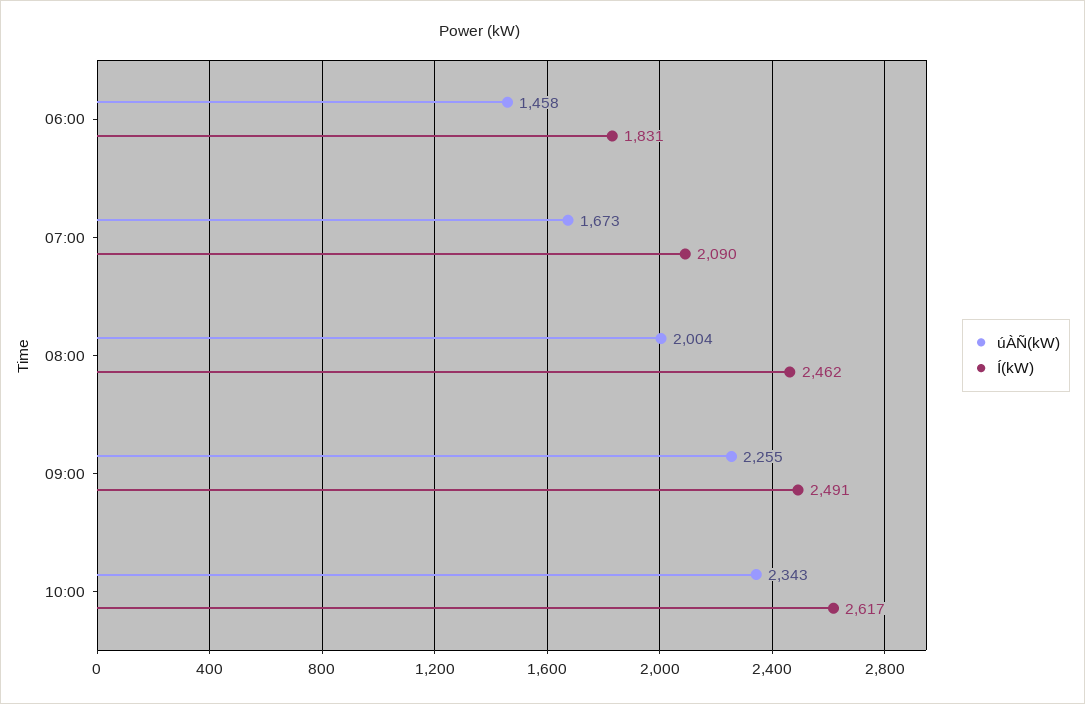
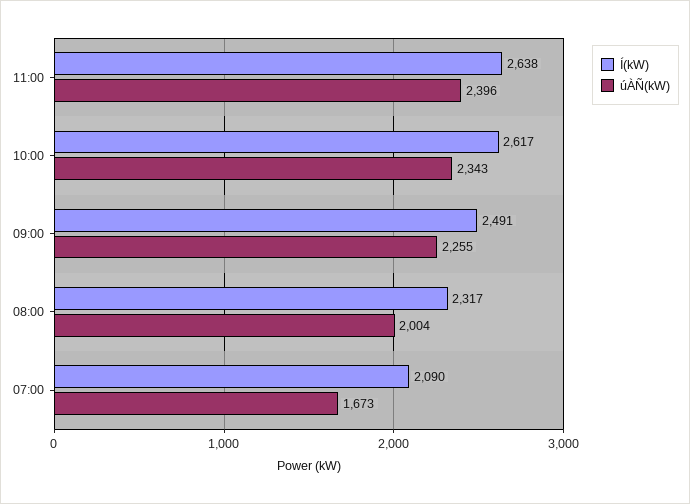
úÀÑ(kW), 06:00: 1458 -> none
Í(kW), 06:00: 1831 -> none
Í(kW), 08:00: 2462 -> 2317
Í(kW), 11:00: none -> 2638
úÀÑ(kW), 11:00: none -> 2396

